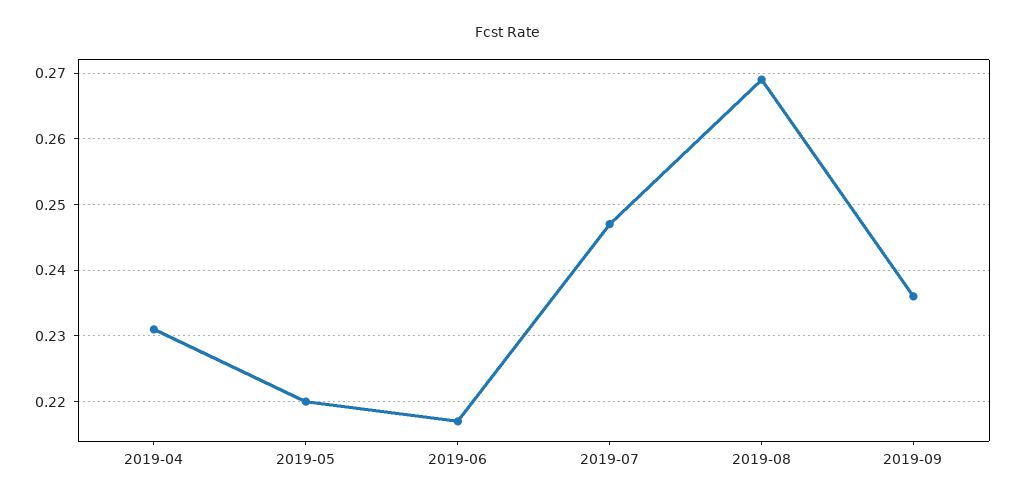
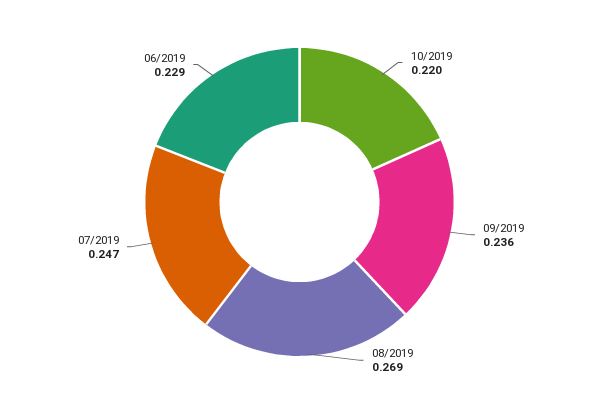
2019-04: 0.231 -> none
2019-05: 0.22 -> none
2019-06: 0.217 -> 0.229
10/2019: none -> 0.22

